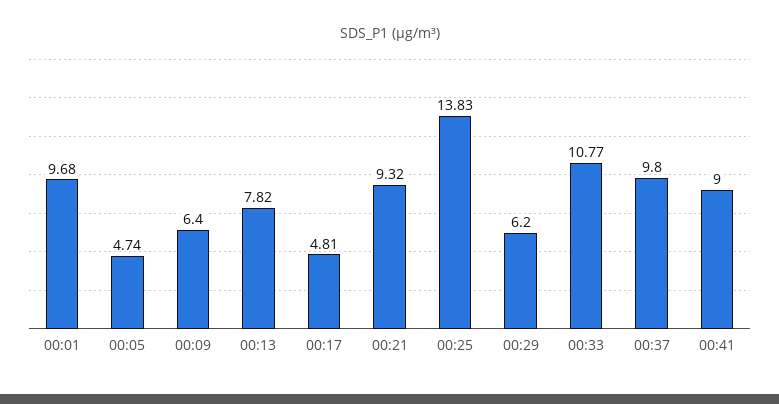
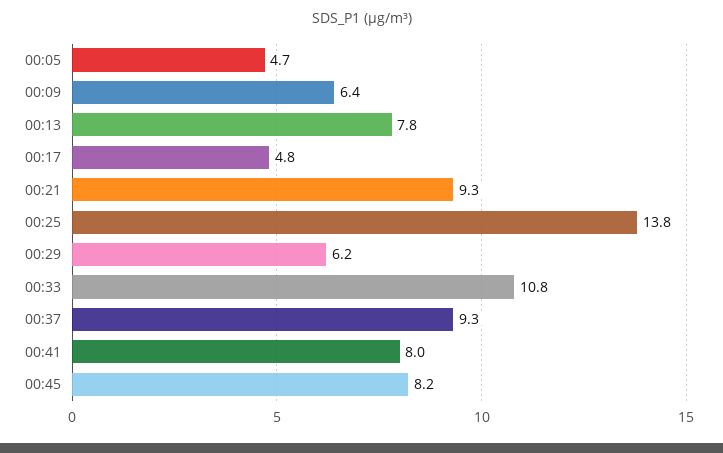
00:01: 9.68 -> none
00:37: 9.8 -> 9.3
00:41: 9 -> 8
00:45: none -> 8.2

